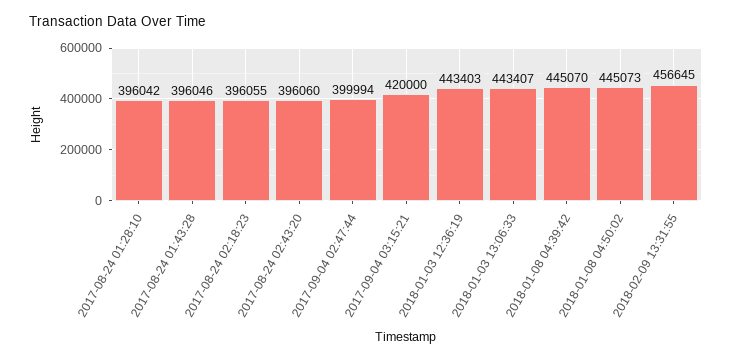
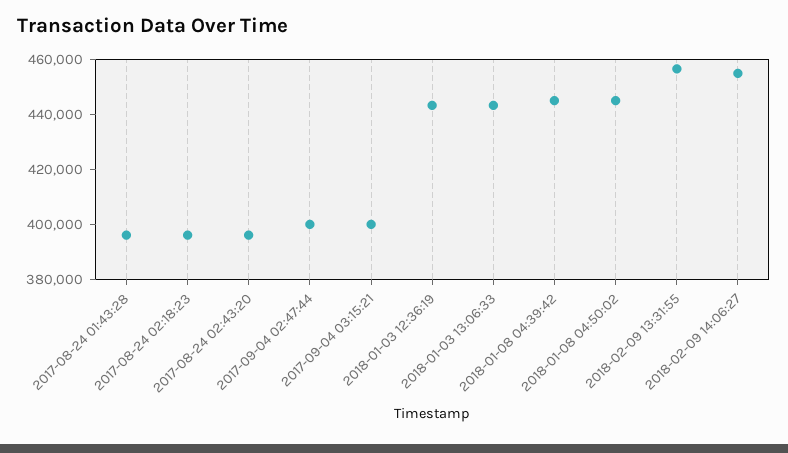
2017-08-24 01:28:10: 396042 -> none
2017-09-04 03:15:21: 420000 -> 400000
2018-02-09 14:06:27: none -> 455000

